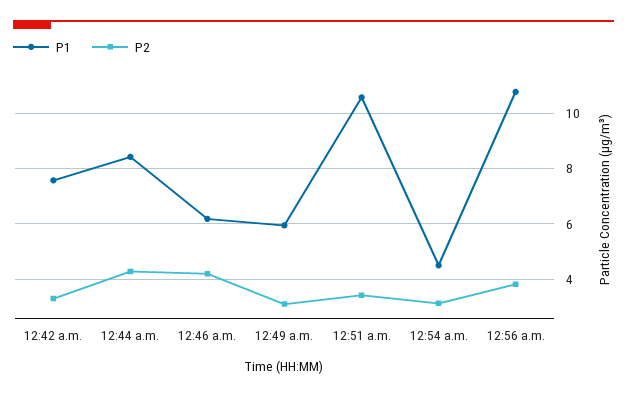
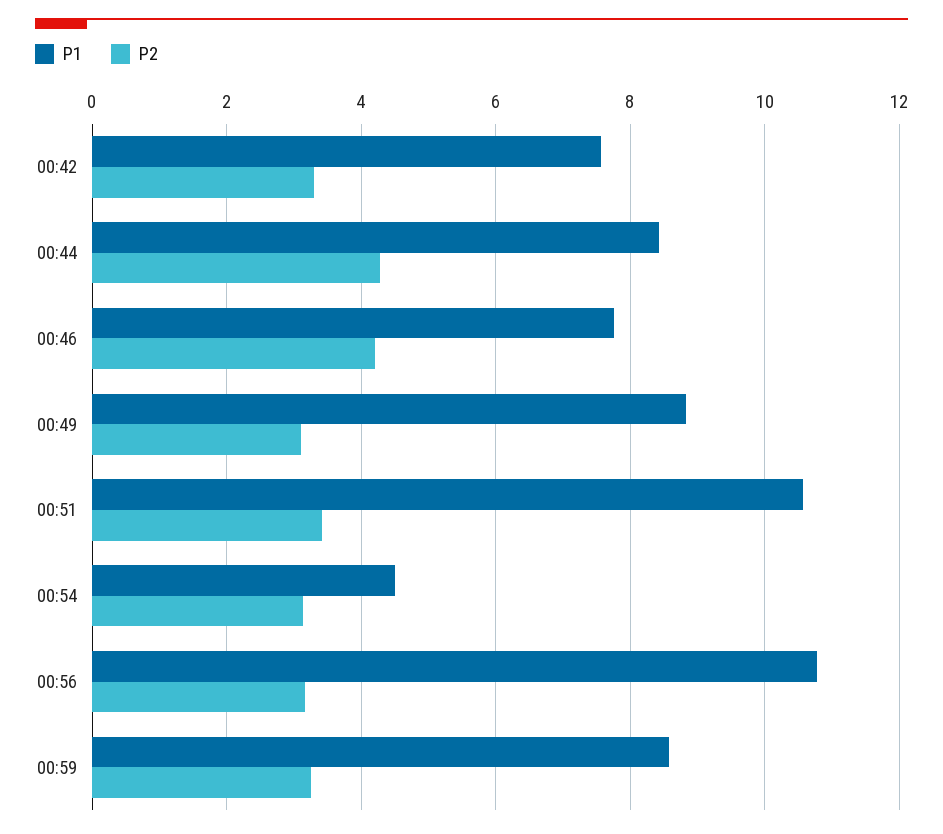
P1, 12:46 a.m.: 6.25 -> 7.8
P1, 12:49 a.m.: 6 -> 8.8
P2, 12:56 a.m.: 3.75 -> 3.2
P1, 00:59: none -> 8.6
P2, 00:59: none -> 3.2

